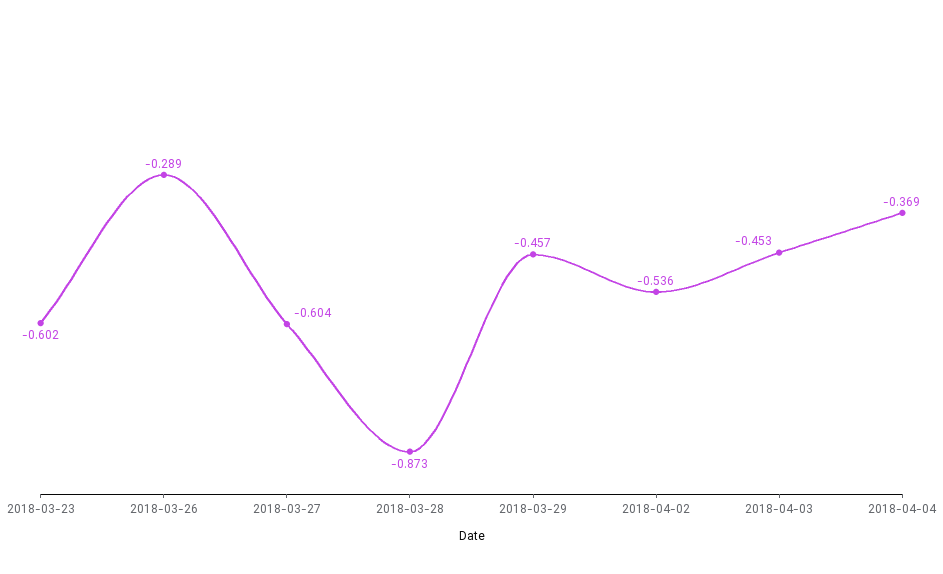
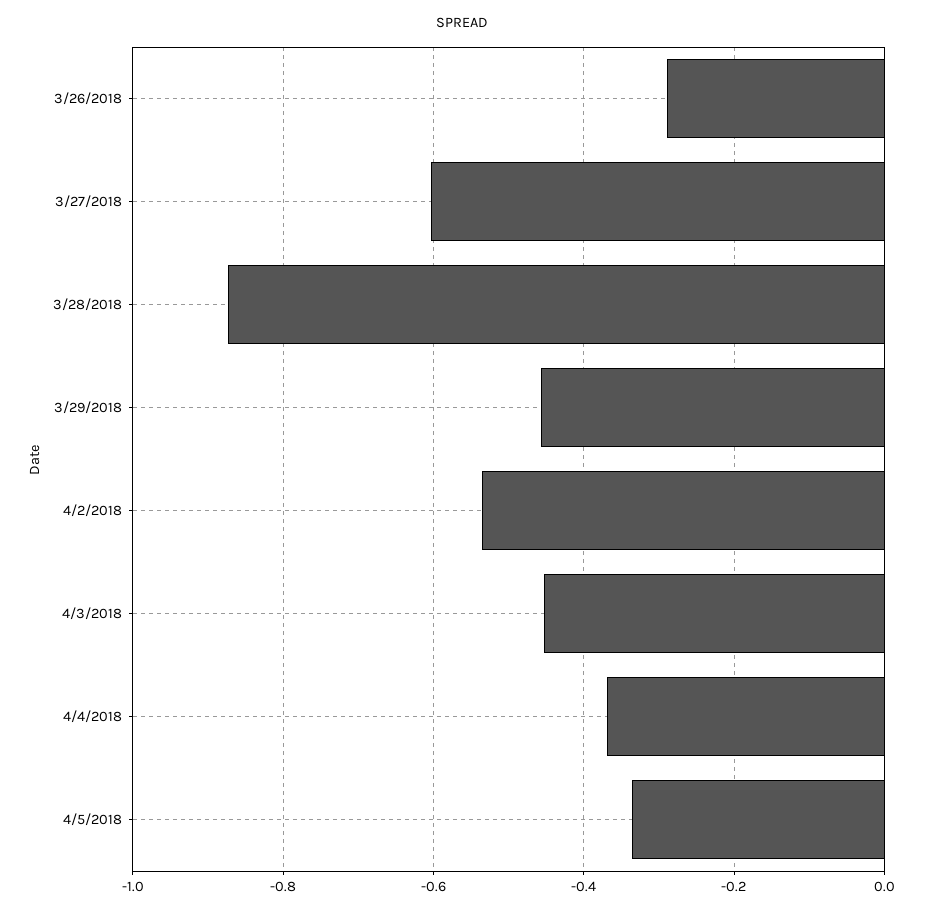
2018-03-23: -0.602 -> none
4/5/2018: none -> -0.34

